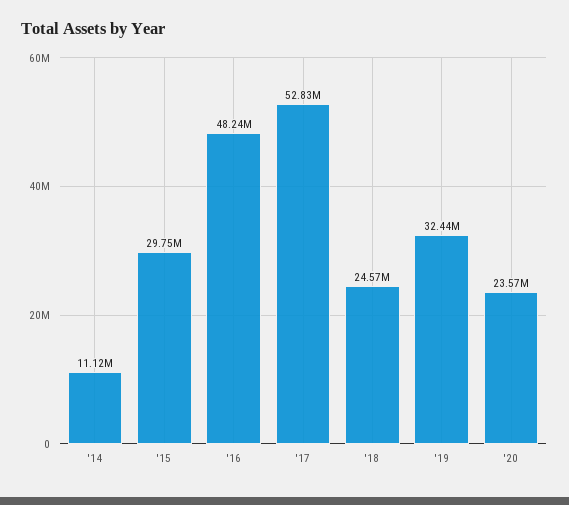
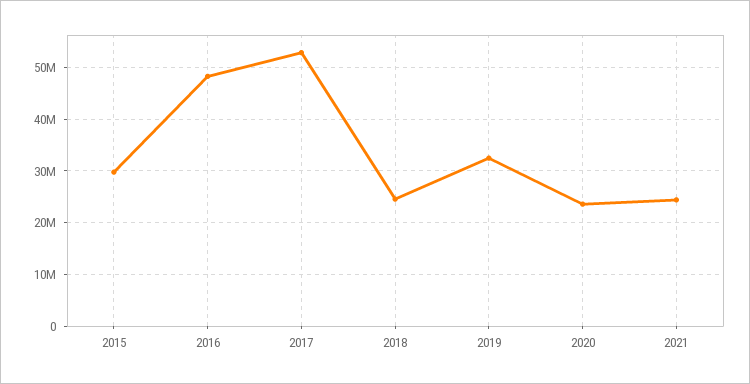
'14: 11120000 -> none
2021: none -> 24000000

